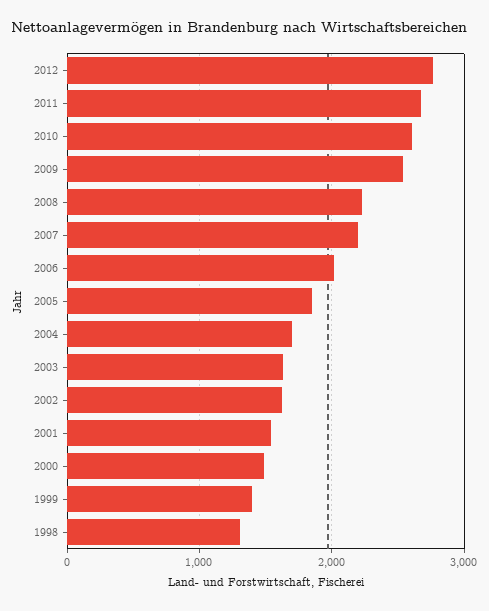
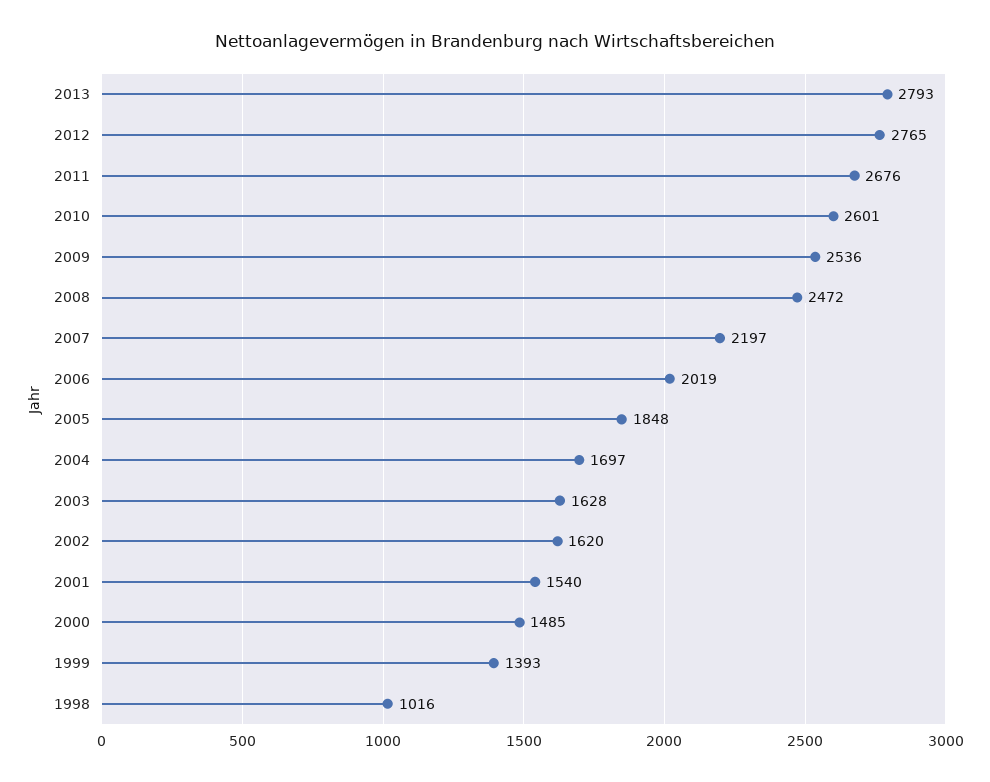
2008: 2200 -> 2472
1998: 1300 -> 1016
2013: none -> 2793

